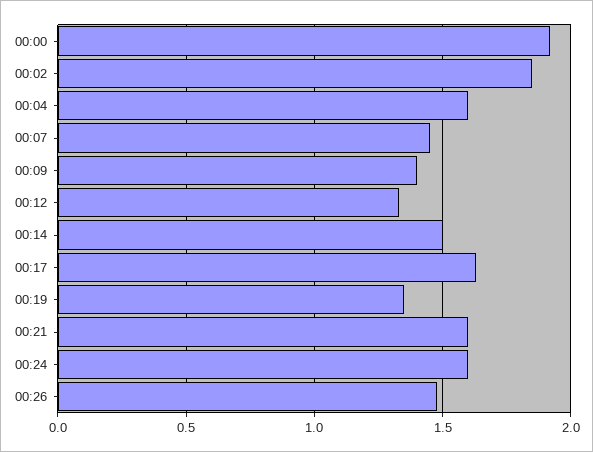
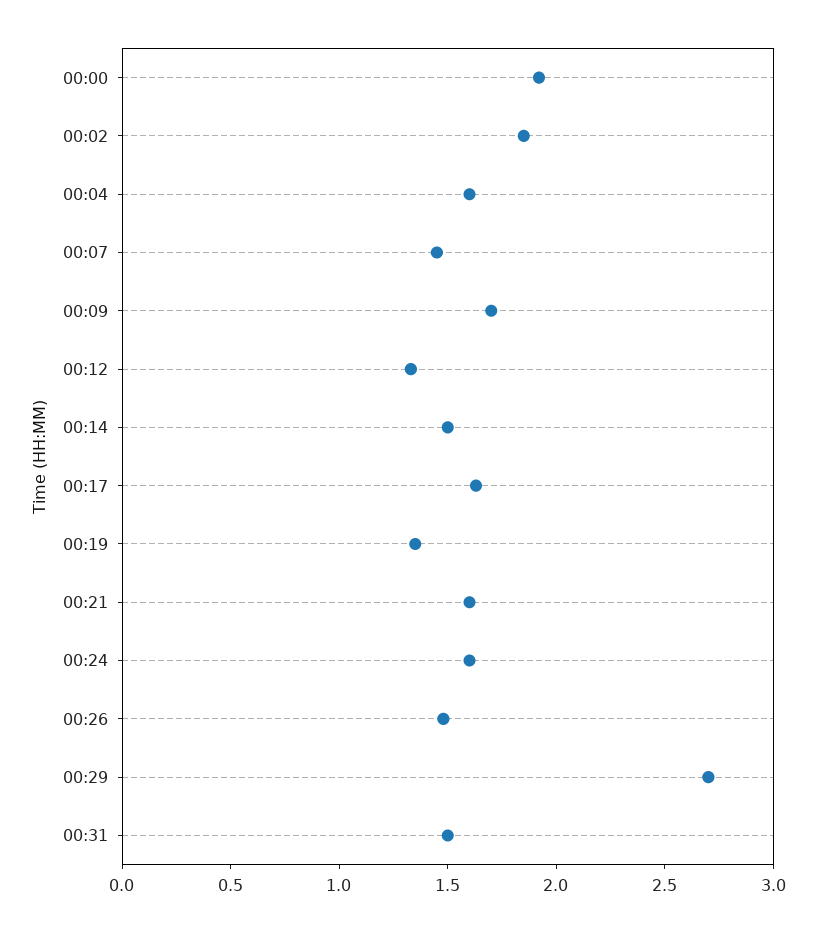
00:09: 1.4 -> 1.7
00:29: none -> 2.7
00:31: none -> 1.5

